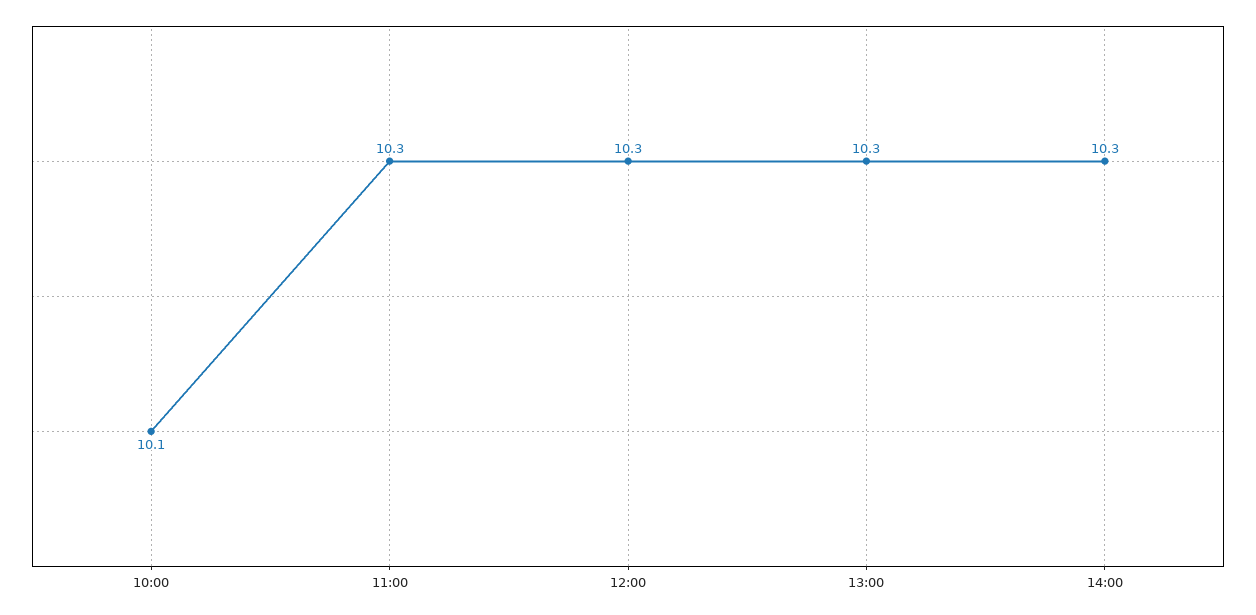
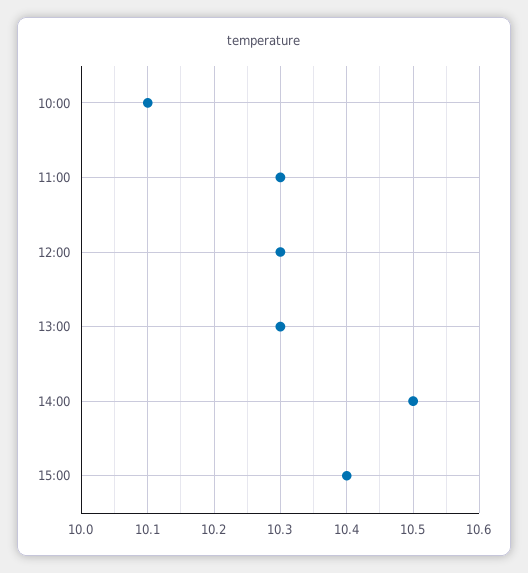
14:00: 10.3 -> 10.5
15:00: none -> 10.4

